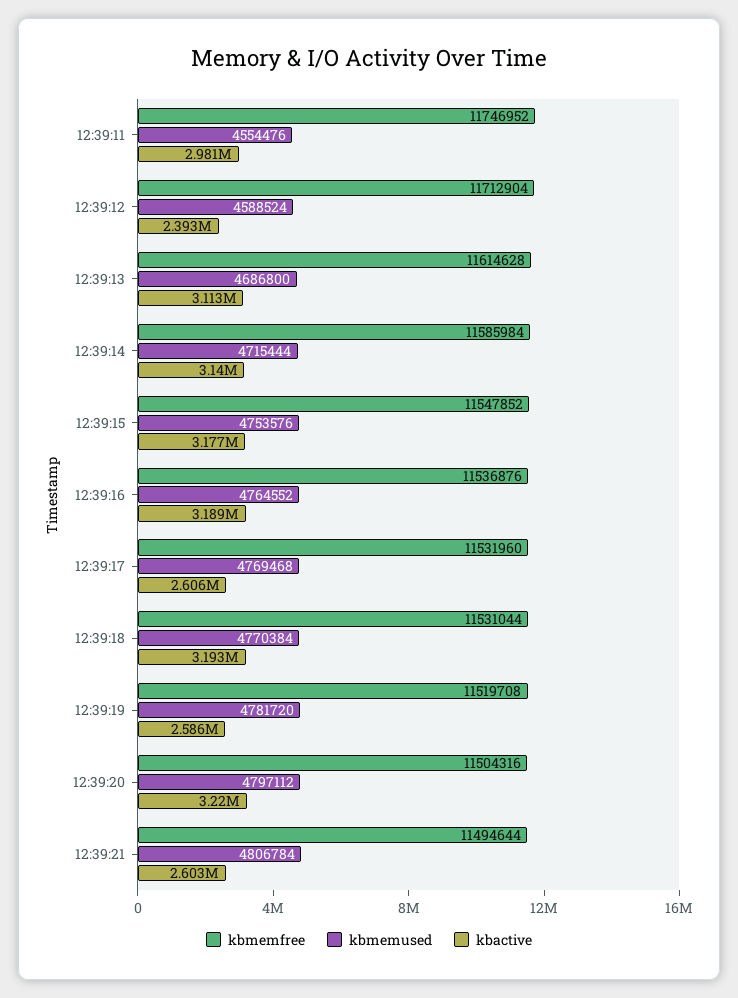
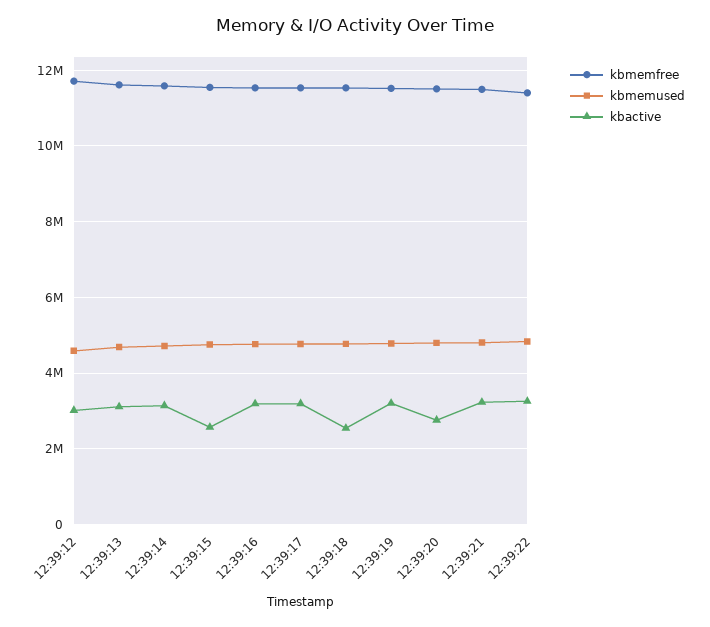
kbmemfree, 12:39:11: 11746952 -> none
kbmemused, 12:39:11: 4554476 -> none
kbactive, 12:39:11: 2981000 -> none
kbactive, 12:39:12: 2393000 -> 3000000
kbactive, 12:39:15: 3177000 -> 2600000
kbactive, 12:39:17: 2606000 -> 3200000
kbactive, 12:39:18: 3193000 -> 2600000
kbactive, 12:39:19: 2586000 -> 3200000
kbactive, 12:39:20: 3220000 -> 2800000
kbactive, 12:39:21: 2603000 -> 3200000
kbmemfree, 12:39:22: none -> 11400000
kbmemused, 12:39:22: none -> 4800000
kbactive, 12:39:22: none -> 3200000

